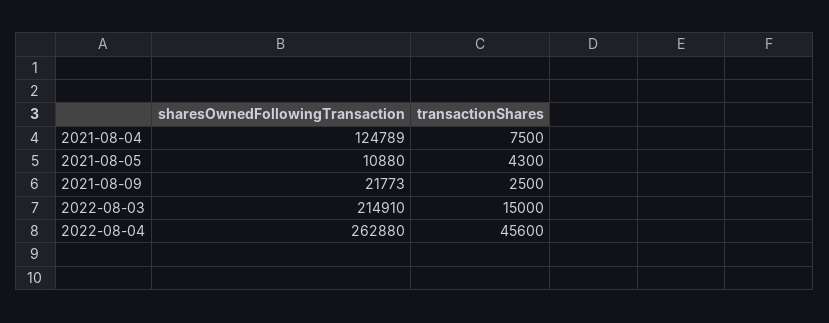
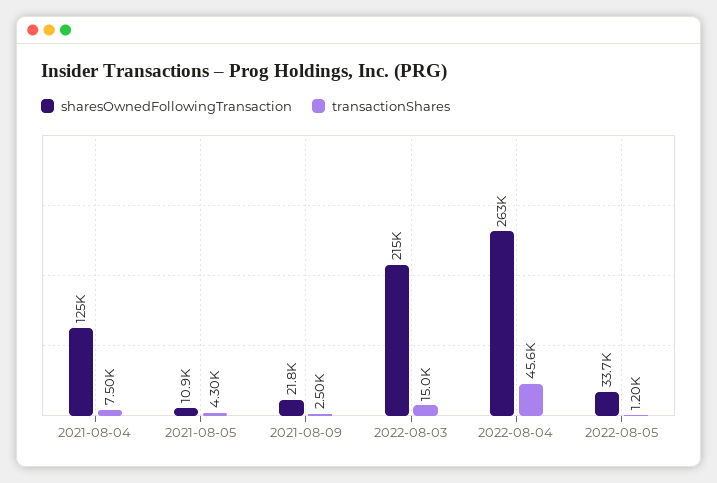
sharesOwnedFollowingTransaction, 2022-08-05: none -> 33700
transactionShares, 2022-08-05: none -> 1200

